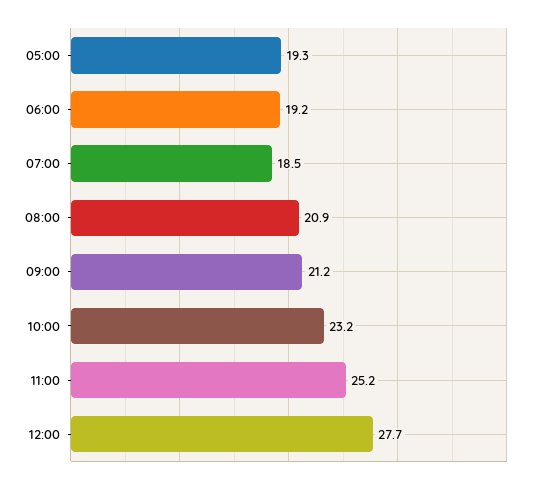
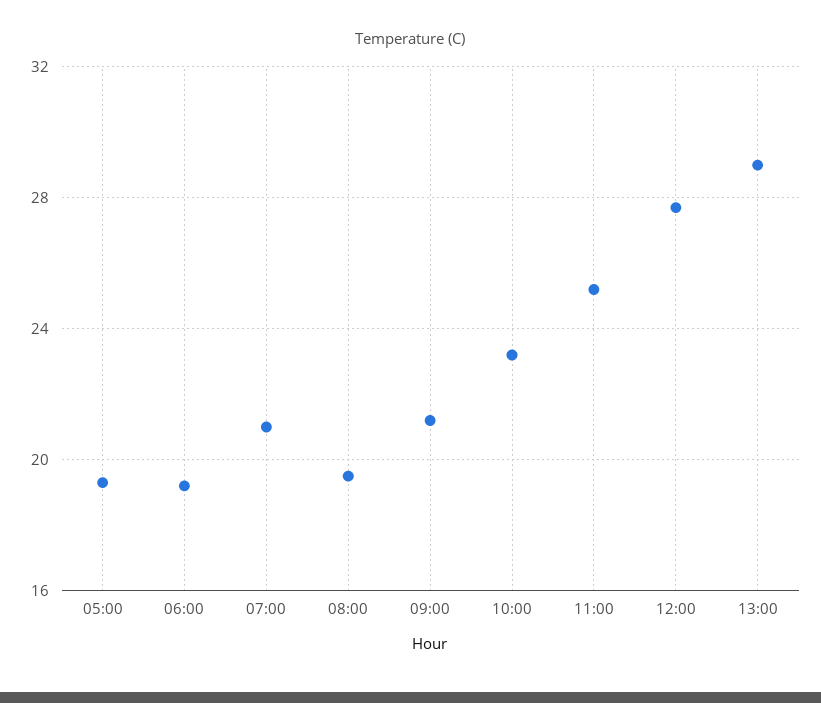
07:00: 18.5 -> 21
08:00: 20.9 -> 19.5
13:00: none -> 29

